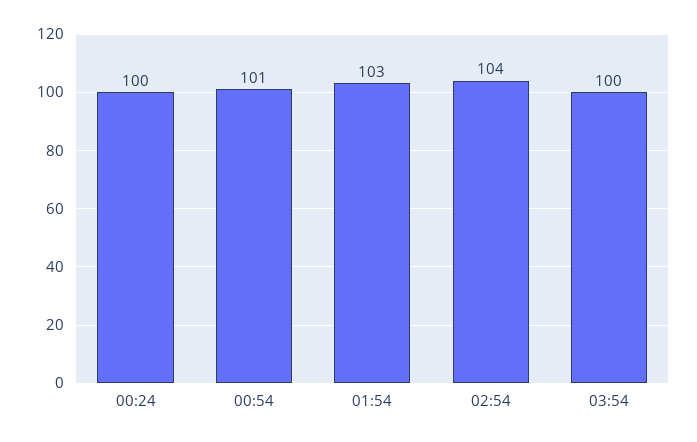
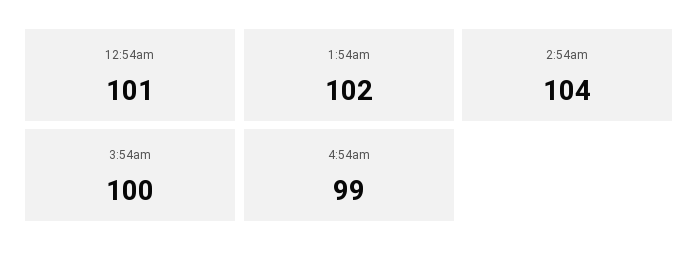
00:24: 100 -> none
01:54: 103 -> 102
4:54am: none -> 99

